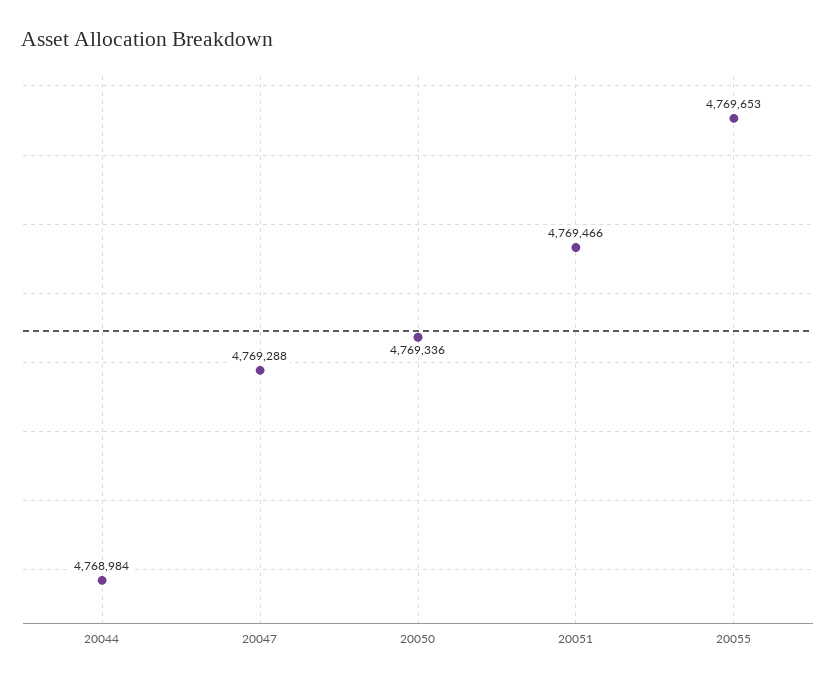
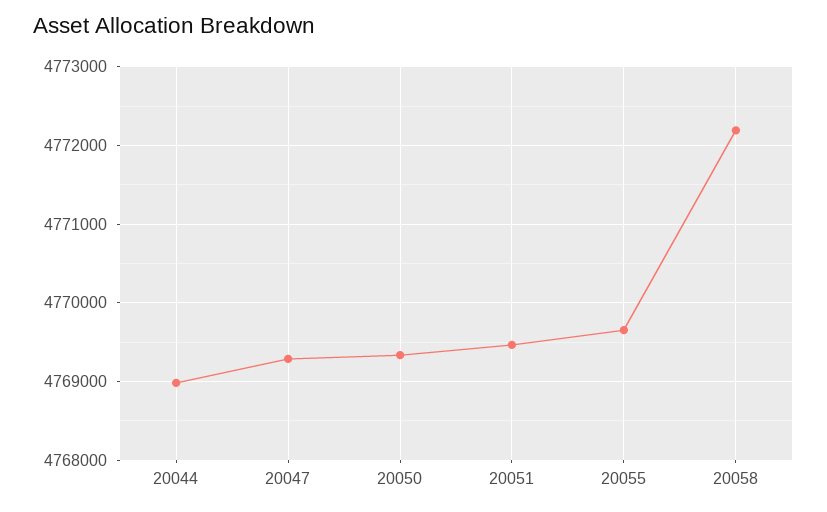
20058: none -> 4772200

